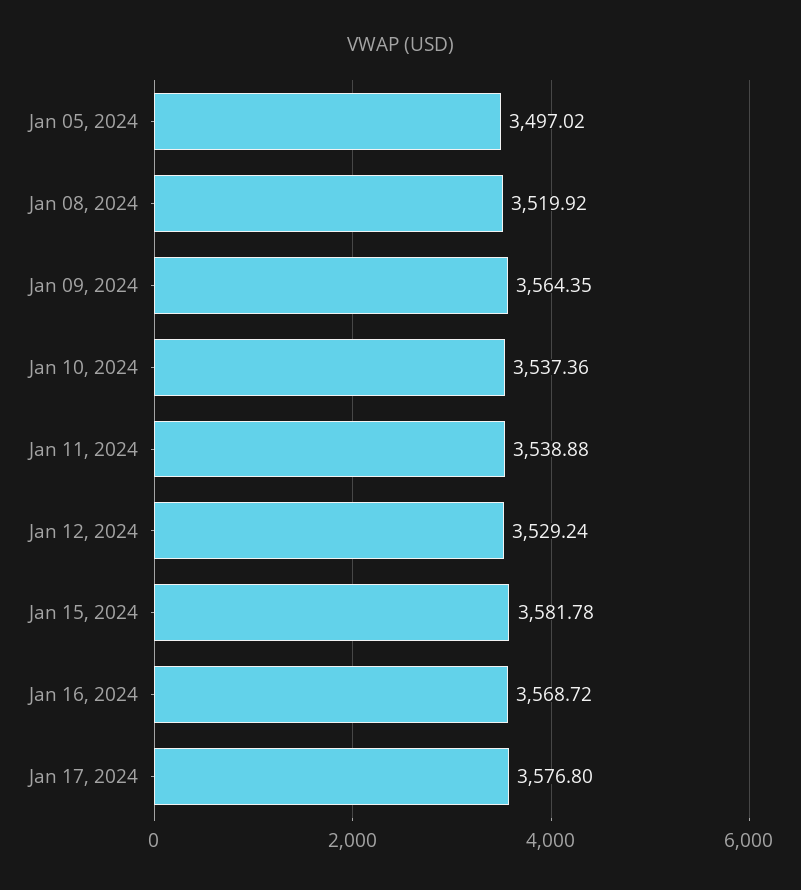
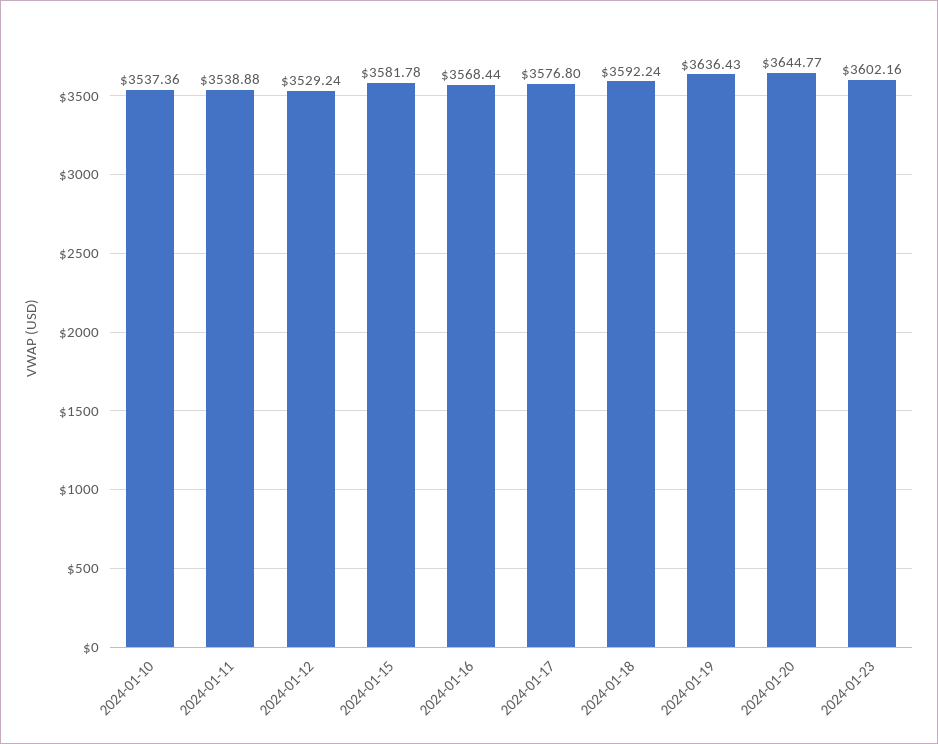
Jan 05, 2024: 3497.02 -> none
Jan 08, 2024: 3519.92 -> none
Jan 09, 2024: 3564.35 -> none
Jan 16, 2024: 3568.72 -> 3568.44
2024-01-18: none -> 3592.24
2024-01-19: none -> 3636.43
2024-01-20: none -> 3644.77
2024-01-23: none -> 3602.16

